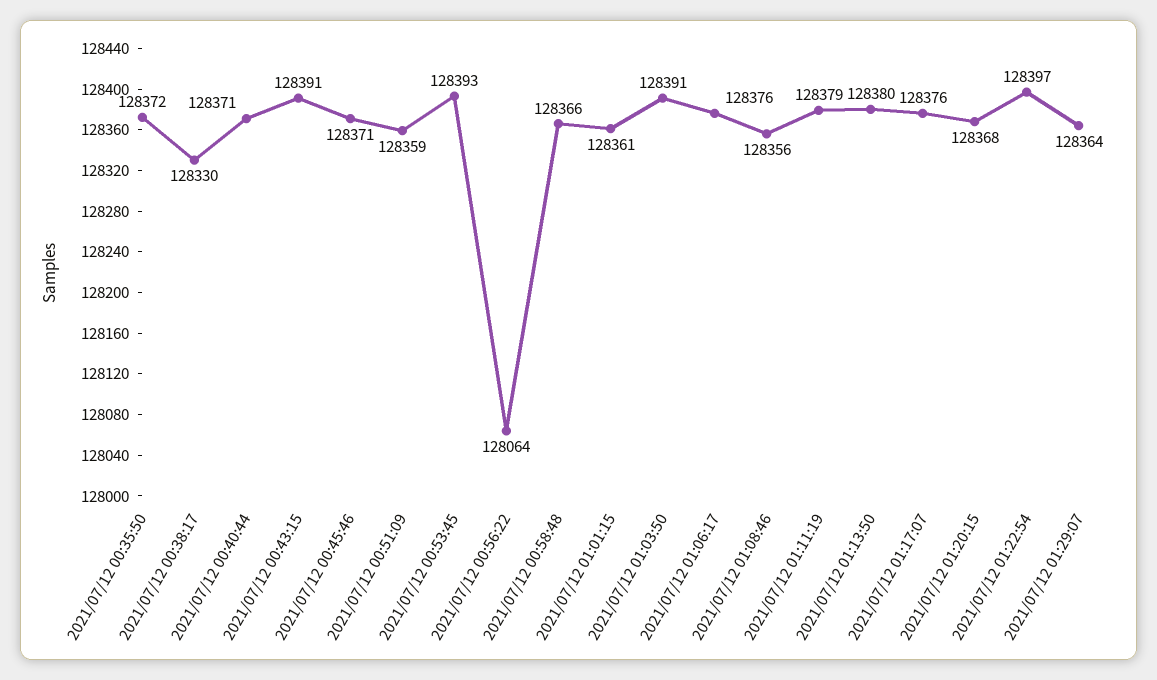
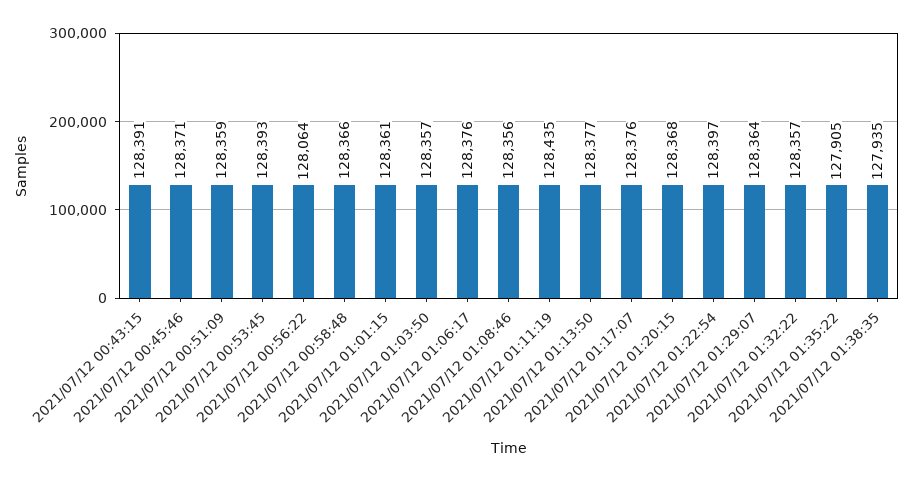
2021/07/12 00:35:50: 128372 -> none
2021/07/12 00:38:17: 128330 -> none
2021/07/12 00:40:44: 128371 -> none
2021/07/12 01:03:50: 128391 -> 128357
2021/07/12 01:11:19: 128379 -> 128435
2021/07/12 01:13:50: 128380 -> 128377
2021/07/12 01:32:22: none -> 128357
2021/07/12 01:35:22: none -> 127905
2021/07/12 01:38:35: none -> 127935

